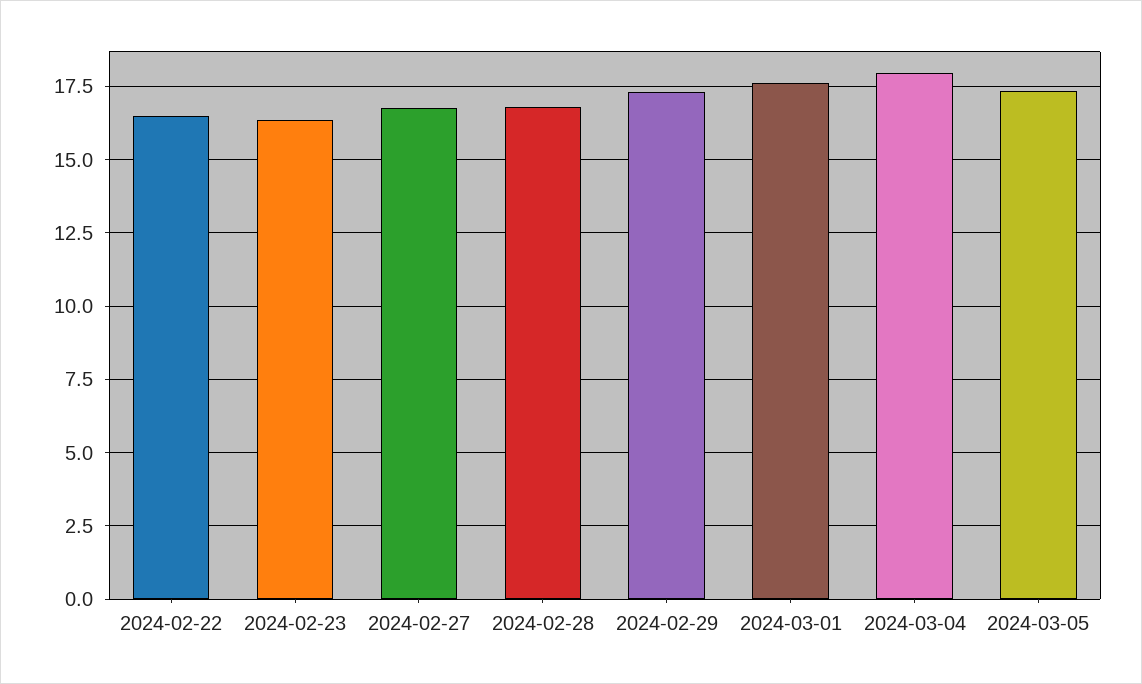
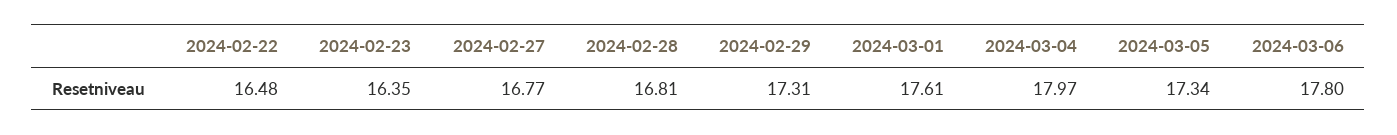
2024-03-06: none -> 17.8

